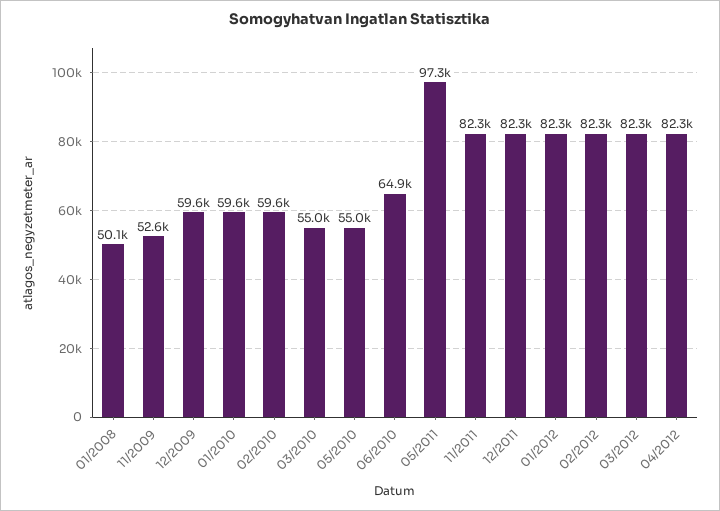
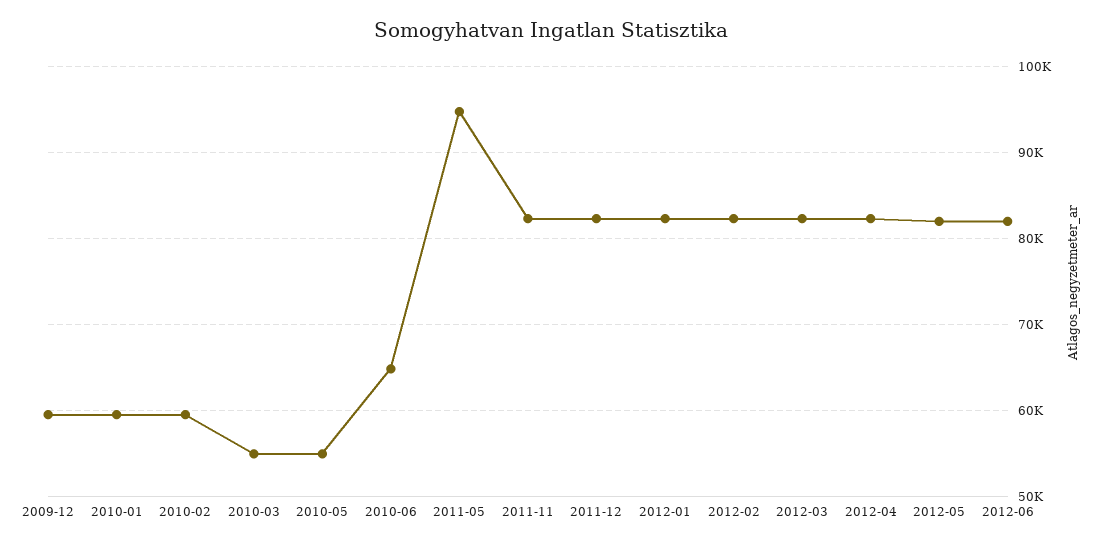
01/2008: 50100 -> none
11/2009: 52600 -> none
05/2011: 97300 -> 95000
2012-05: none -> 82000
2012-06: none -> 82000

